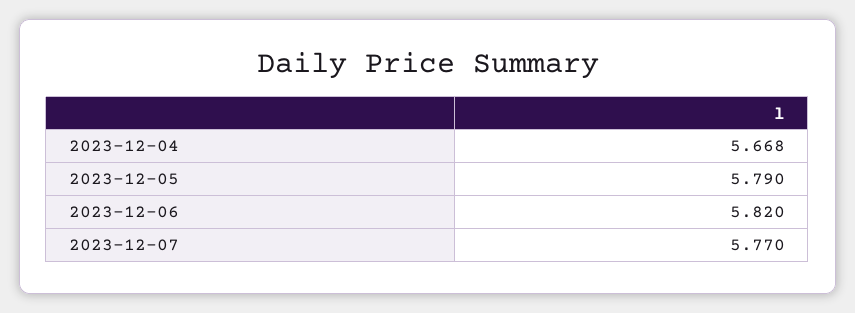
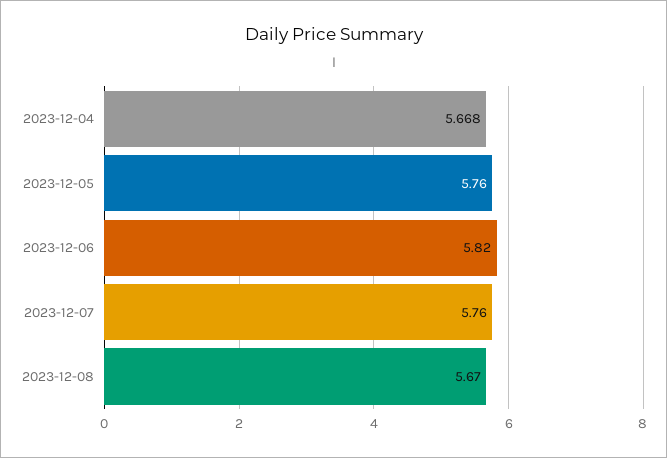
2023-12-05: 5.79 -> 5.76
2023-12-07: 5.77 -> 5.76
2023-12-08: none -> 5.67

